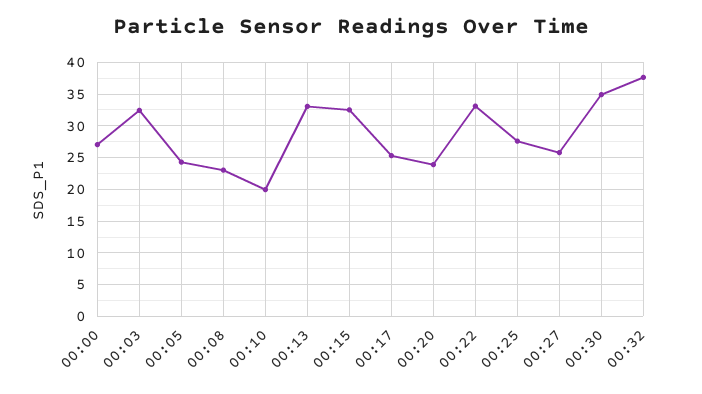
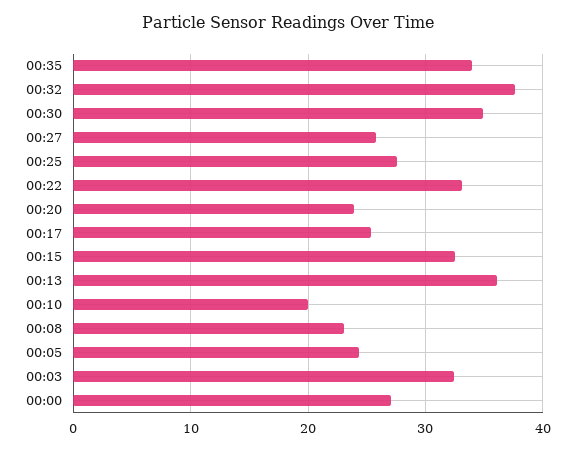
00:13: 33 -> 36
00:35: none -> 34

